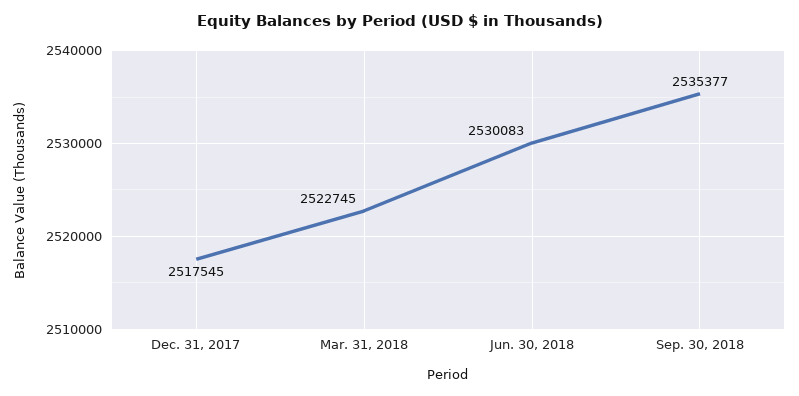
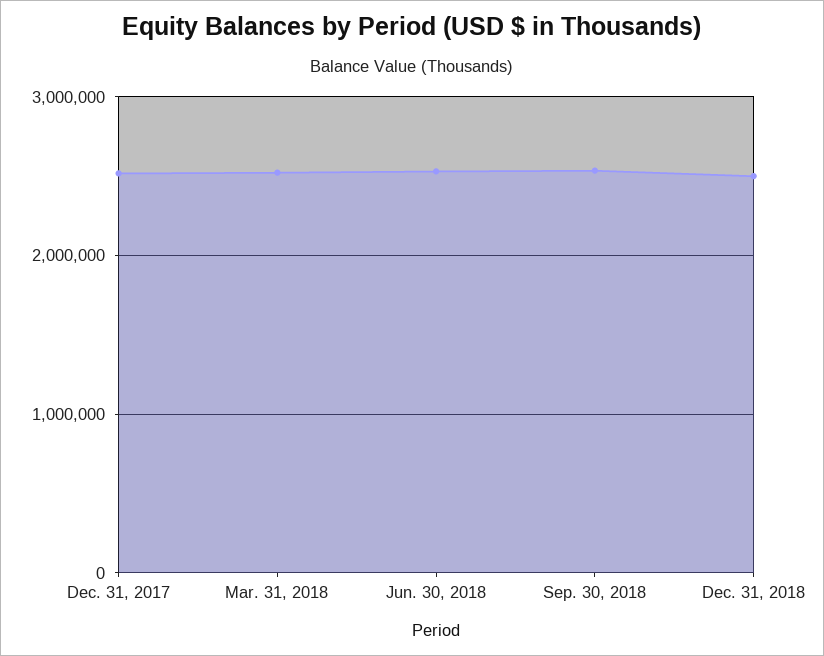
Dec. 31, 2018: none -> 2500000

